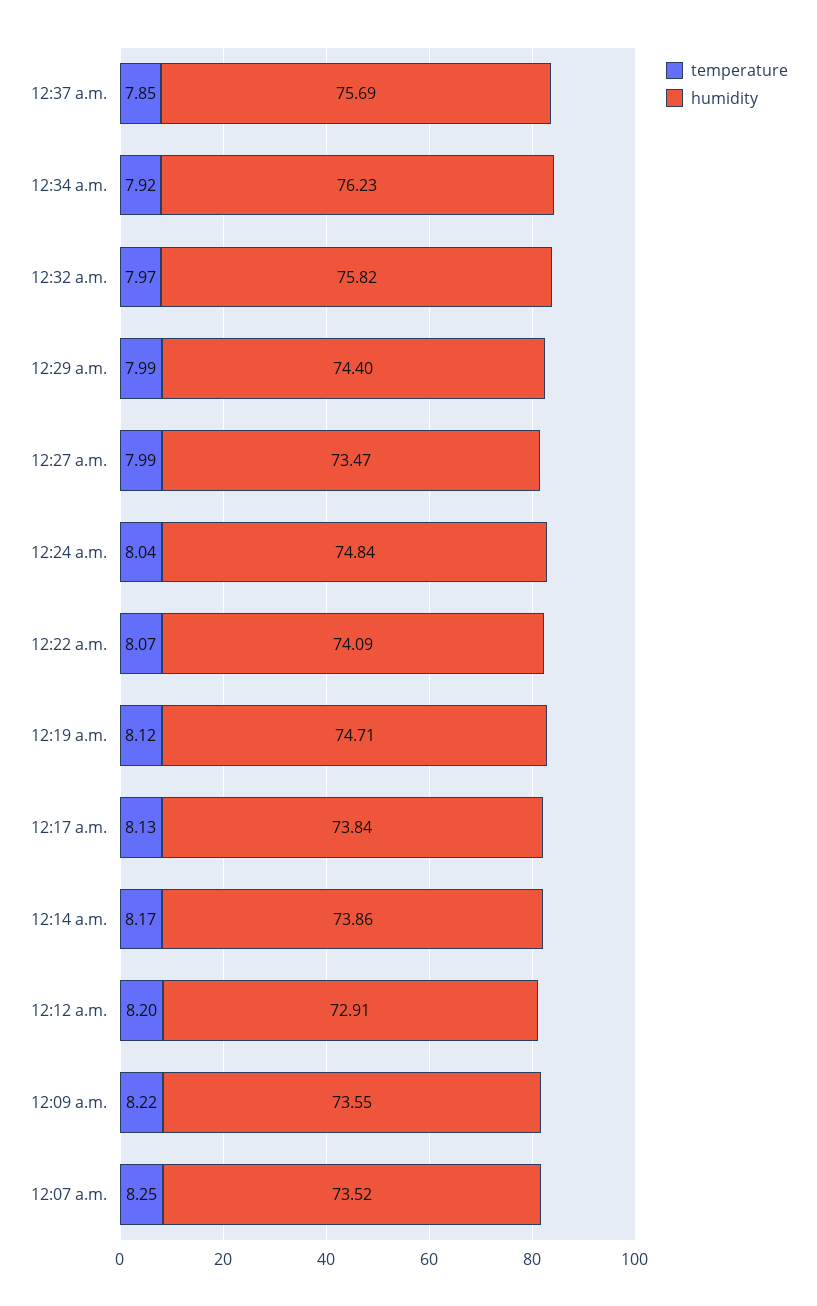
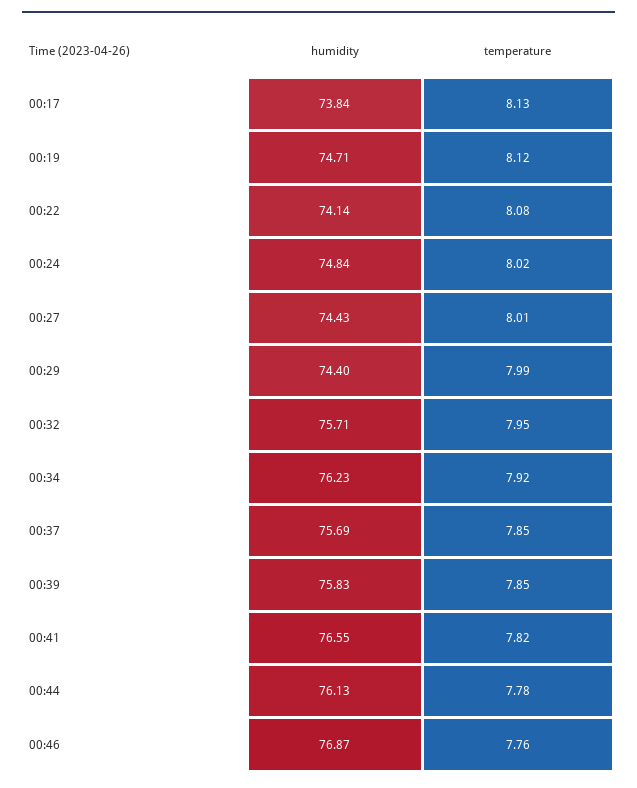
temperature, 12:32 a.m.: 7.97 -> 7.95
humidity, 12:32 a.m.: 75.82 -> 75.71
temperature, 12:27 a.m.: 7.99 -> 8.01
humidity, 12:27 a.m.: 73.47 -> 74.43
temperature, 12:24 a.m.: 8.04 -> 8.02
temperature, 12:22 a.m.: 8.07 -> 8.08
humidity, 12:22 a.m.: 74.09 -> 74.14
temperature, 12:14 a.m.: 8.17 -> none
humidity, 12:14 a.m.: 73.86 -> none
temperature, 12:12 a.m.: 8.2 -> none
humidity, 12:12 a.m.: 72.91 -> none
temperature, 12:09 a.m.: 8.22 -> none
humidity, 12:09 a.m.: 73.55 -> none
temperature, 12:07 a.m.: 8.25 -> none
humidity, 12:07 a.m.: 73.52 -> none
humidity, 00:39: none -> 75.83
temperature, 00:39: none -> 7.85
humidity, 00:41: none -> 76.55
temperature, 00:41: none -> 7.82
humidity, 00:44: none -> 76.13
temperature, 00:44: none -> 7.78
humidity, 00:46: none -> 76.87
temperature, 00:46: none -> 7.76

